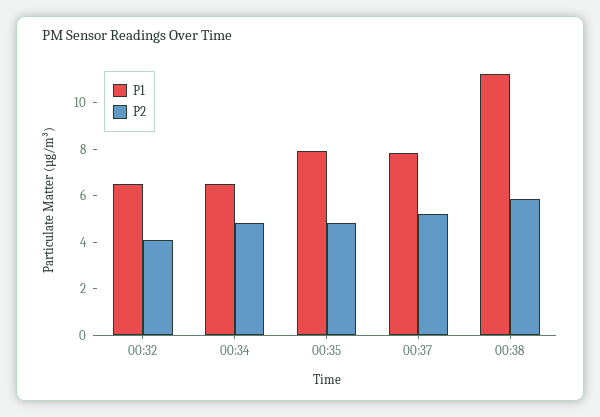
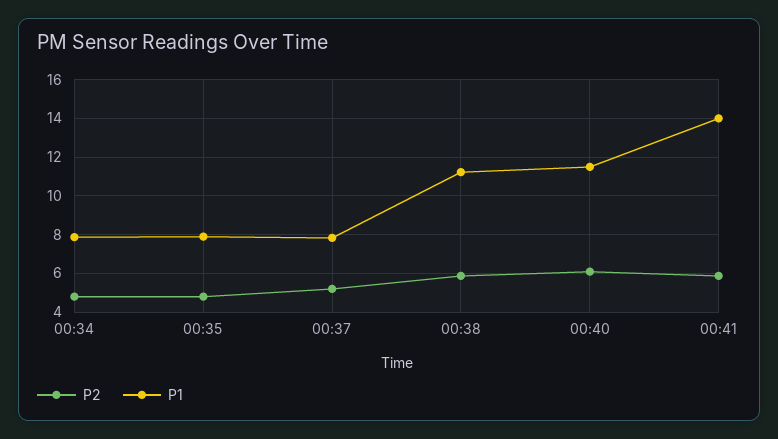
P1, 00:32: 6.5 -> none
P2, 00:32: 4 -> none
P1, 00:34: 6.5 -> 8
P2, 00:40: none -> 6
P1, 00:40: none -> 11.5
P2, 00:41: none -> 6
P1, 00:41: none -> 14

